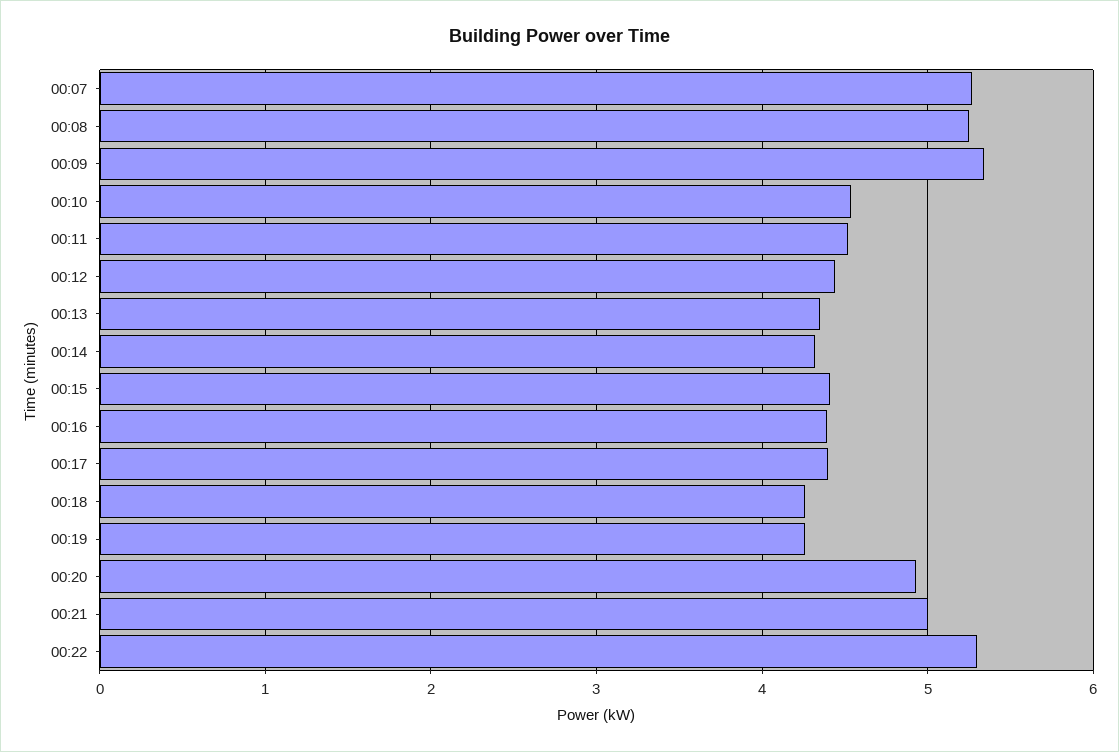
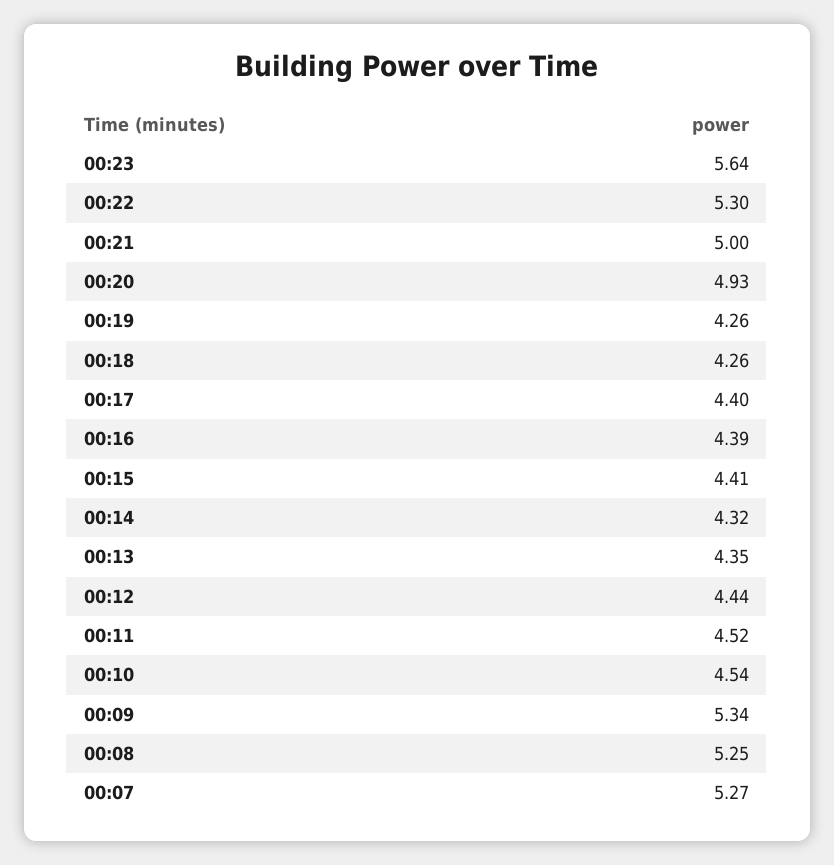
00:23: none -> 5.64

